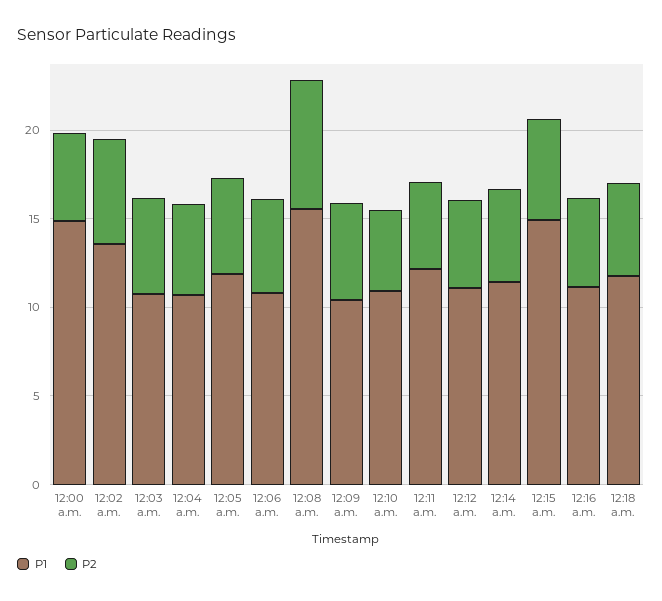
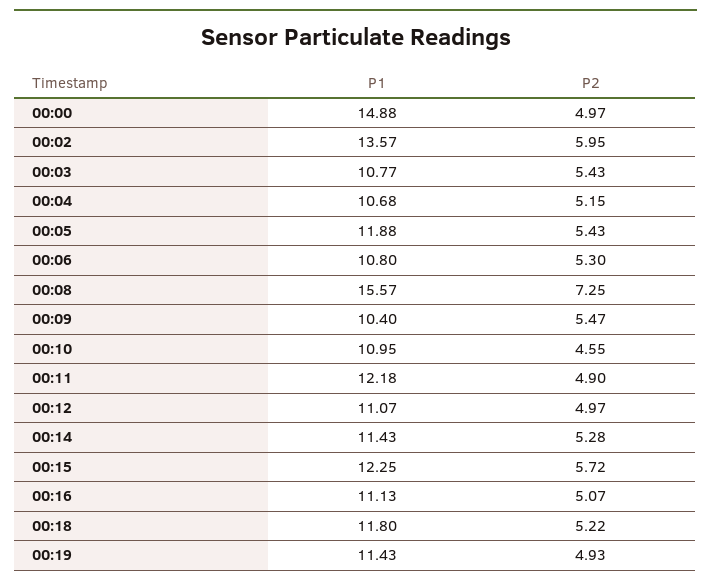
P1, 12:15 a.m.: 15 -> 12.25
P1, 00:19: none -> 11.43
P2, 00:19: none -> 4.93

